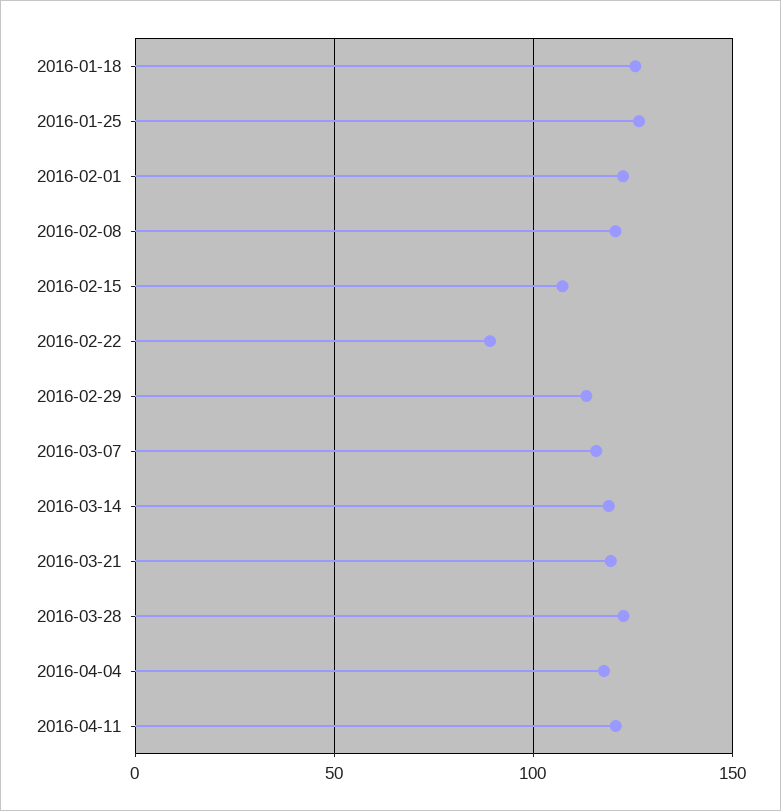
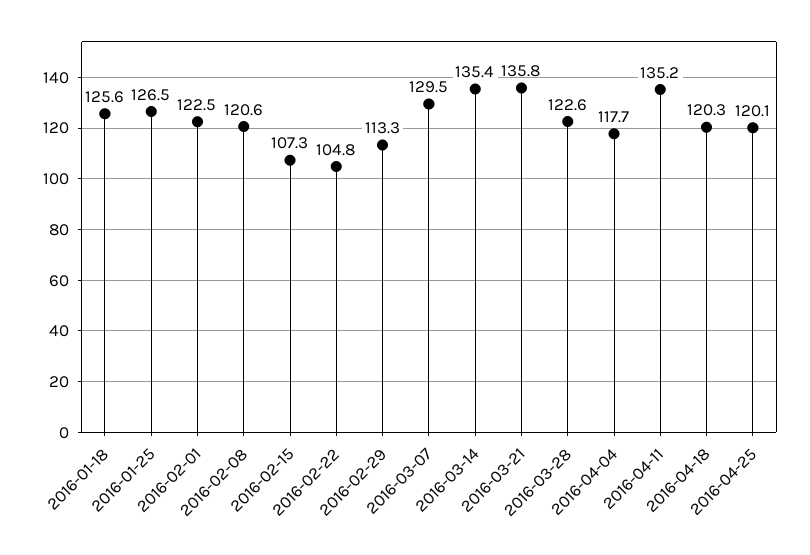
2016-02-22: 90 -> 104.8
2016-03-07: 115 -> 129.5
2016-03-14: 120 -> 135.4
2016-03-21: 120 -> 135.8
2016-04-11: 120 -> 135.2
2016-04-18: none -> 120.3
2016-04-25: none -> 120.1

